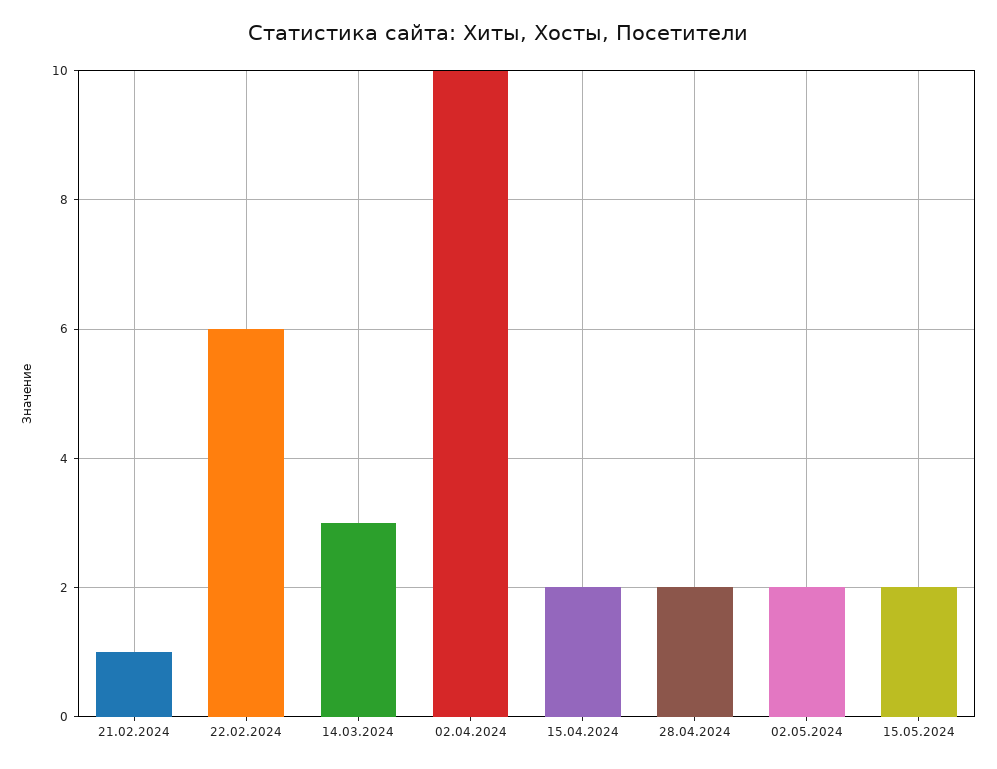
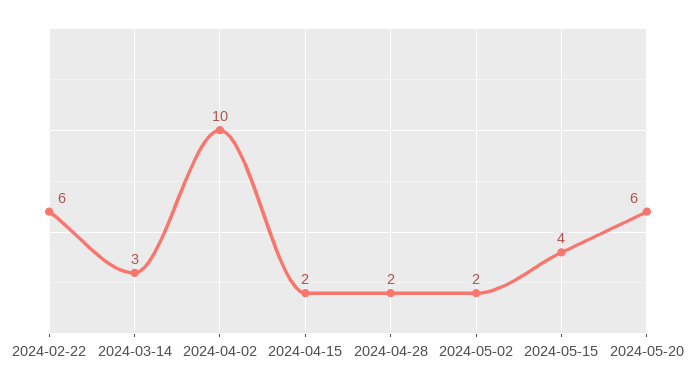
21.02.2024: 1 -> none
15.05.2024: 2 -> 4
2024-05-20: none -> 6

